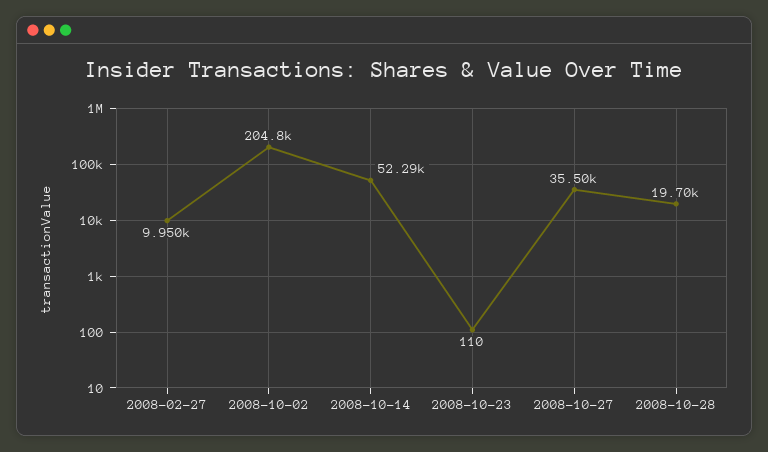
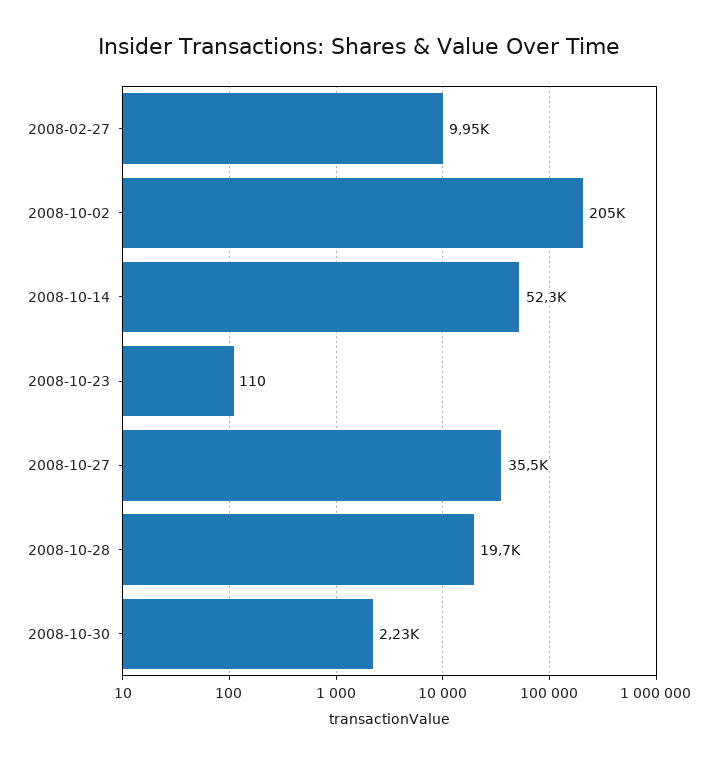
2008-10-30: none -> 2230

